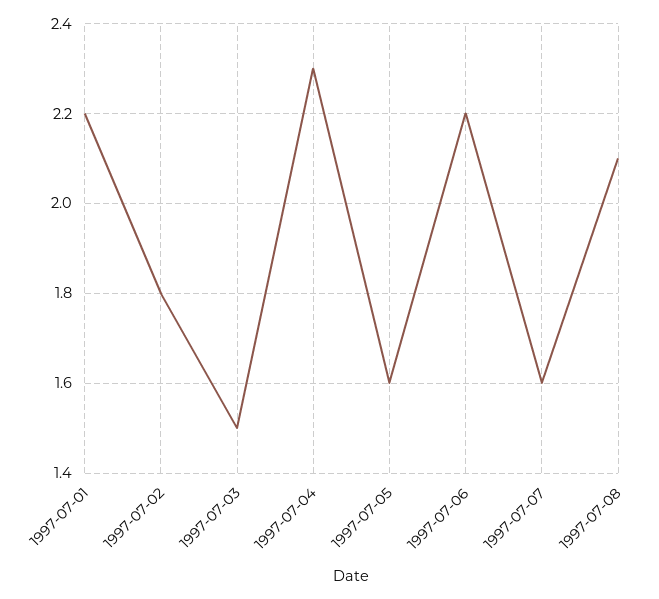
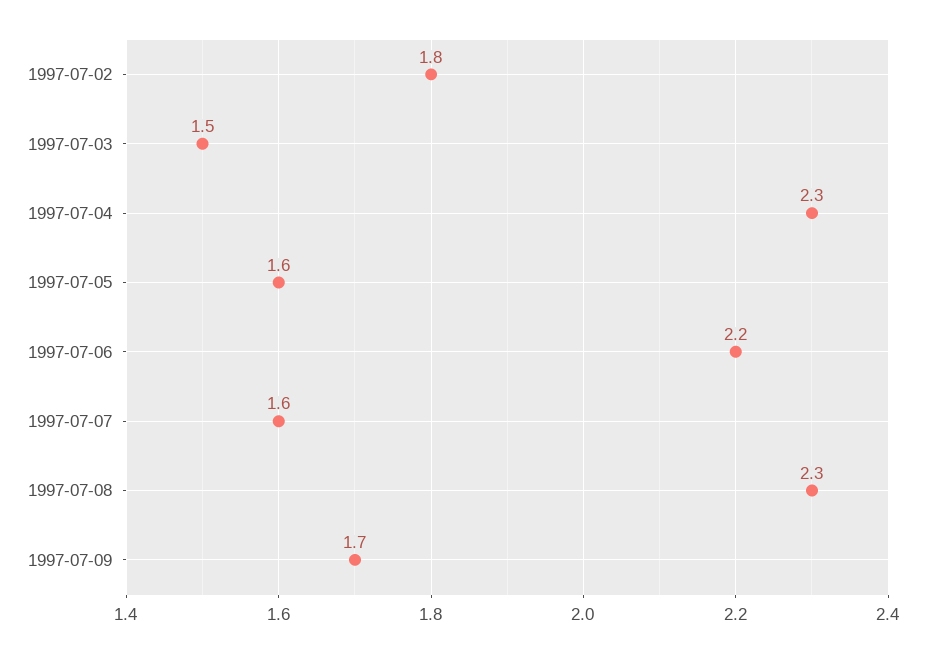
1997-07-01: 2.2 -> none
1997-07-08: 2.1 -> 2.3
1997-07-09: none -> 1.7

